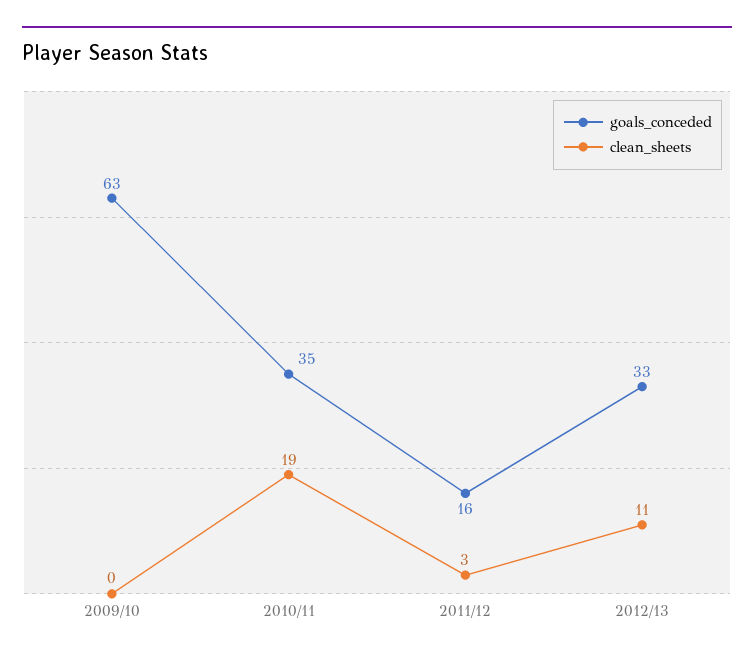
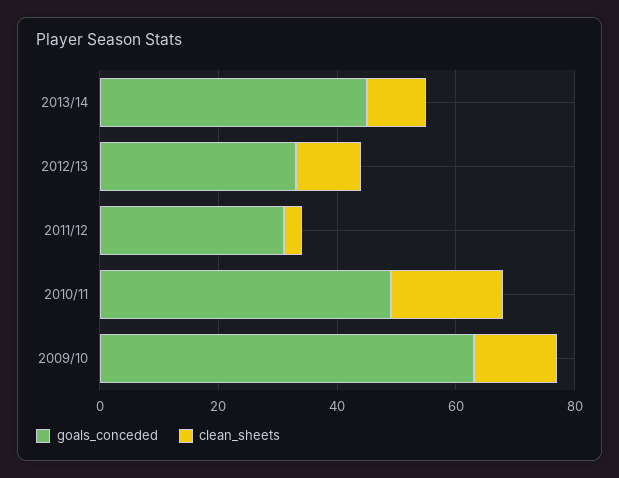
clean_sheets, 2009/10: 0 -> 15
goals_conceded, 2010/11: 35 -> 50
goals_conceded, 2011/12: 16 -> 30
goals_conceded, 2013/14: none -> 45
clean_sheets, 2013/14: none -> 10

